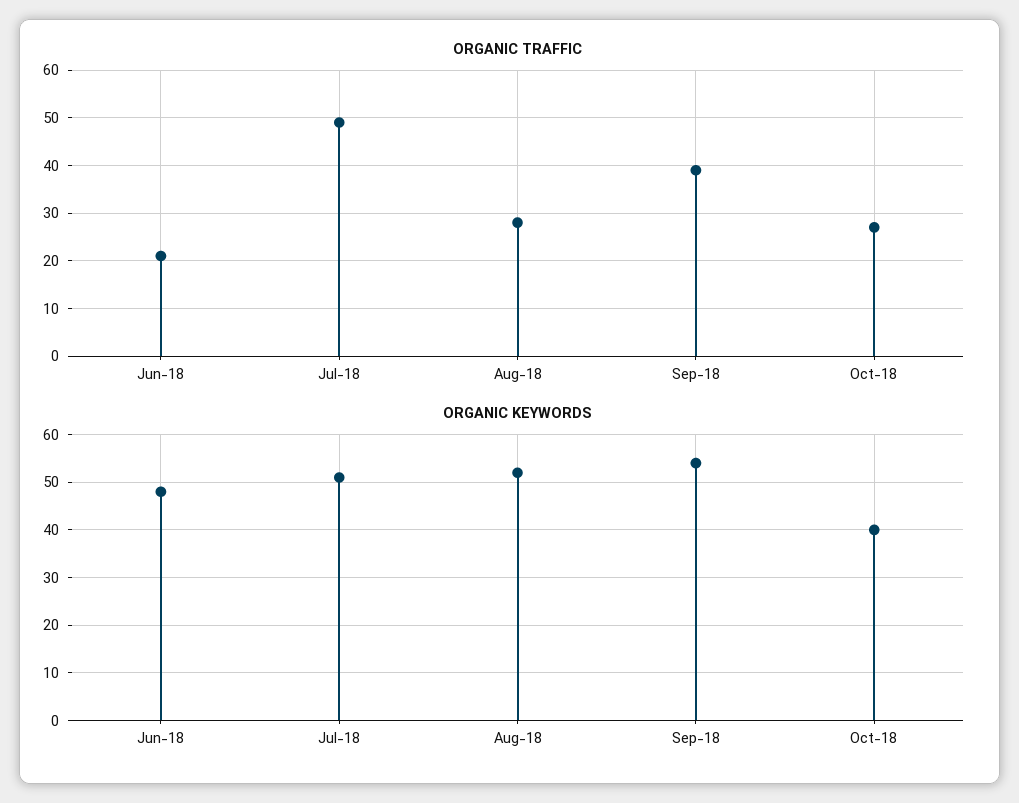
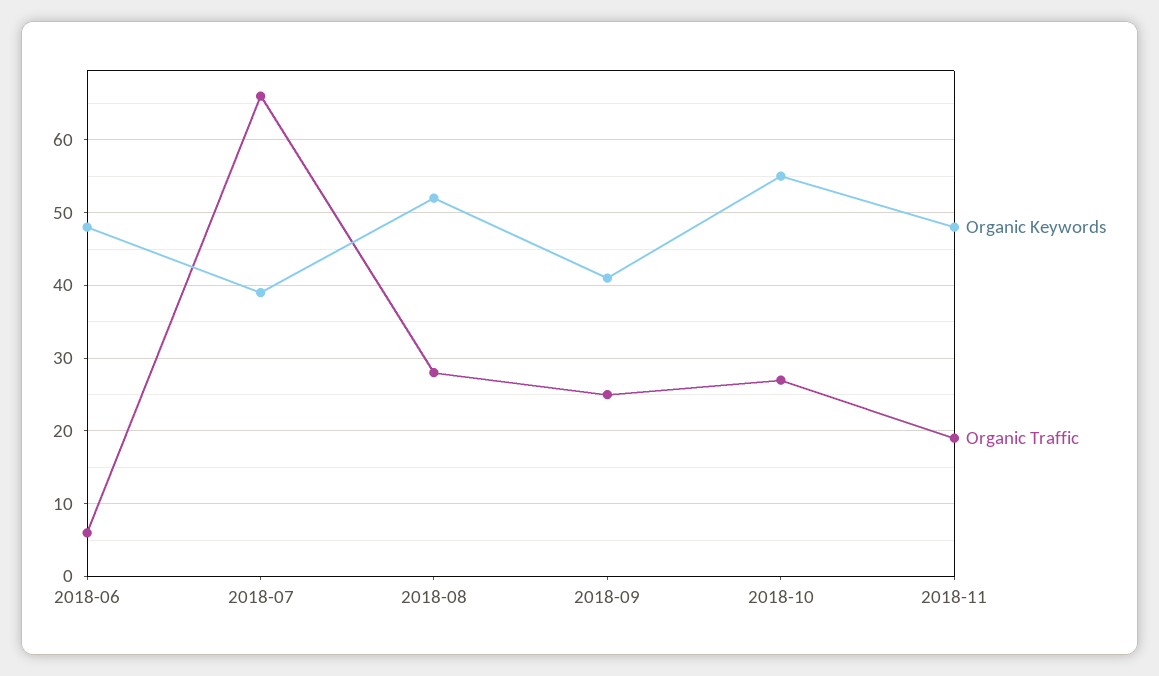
ORGANIC TRAFFIC, Jun-18: 20 -> 6
ORGANIC TRAFFIC, Jul-18: 50 -> 66
ORGANIC TRAFFIC, Sep-18: 40 -> 25
ORGANIC KEYWORDS, Jul-18: 50 -> 39
ORGANIC KEYWORDS, Sep-18: 55 -> 41
ORGANIC KEYWORDS, Oct-18: 40 -> 55
ORGANIC KEYWORDS, 2018-11: none -> 48
ORGANIC TRAFFIC, 2018-11: none -> 19

